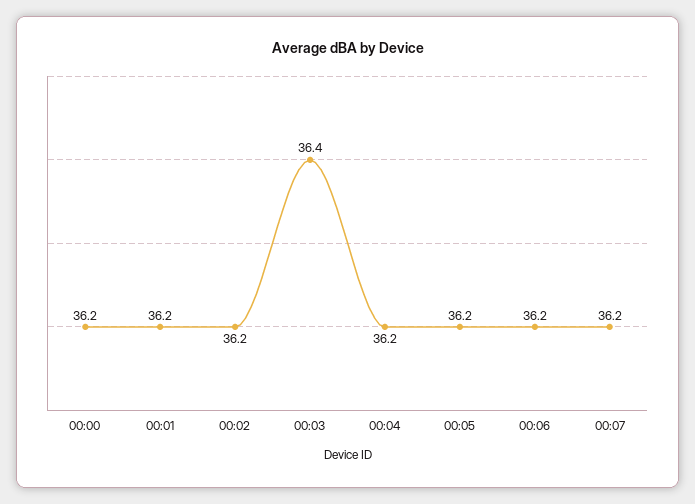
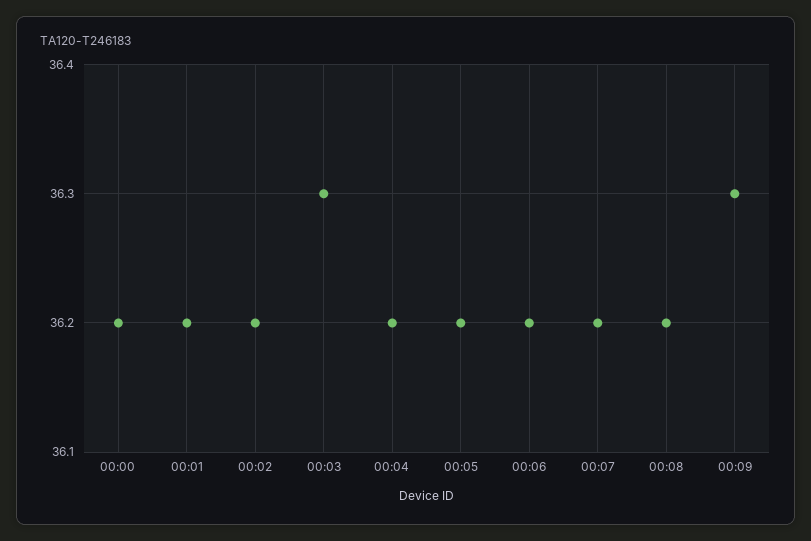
00:03: 36.4 -> 36.3
00:08: none -> 36.2
00:09: none -> 36.3

